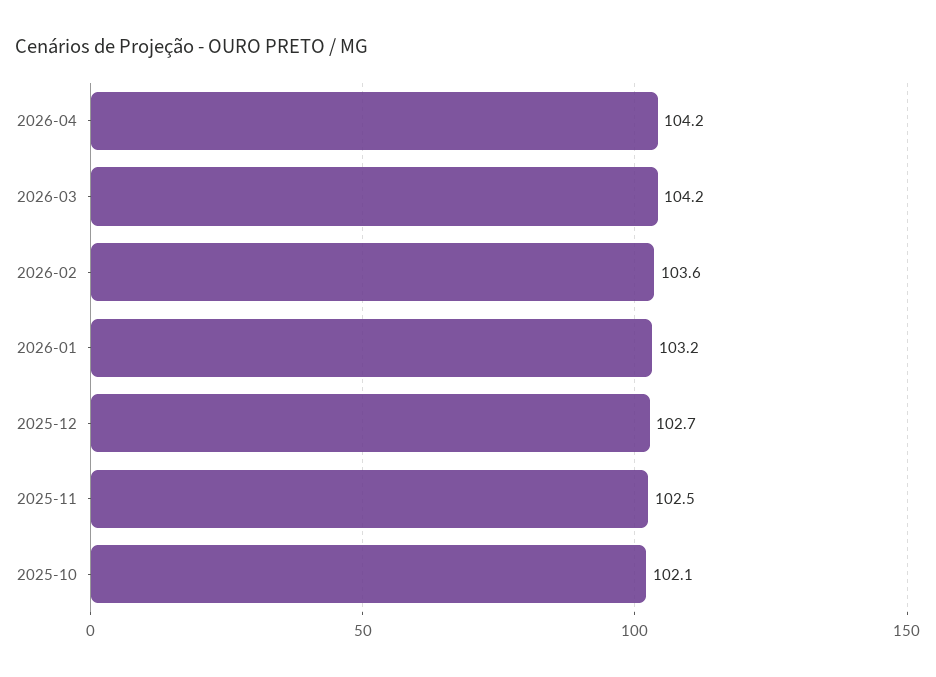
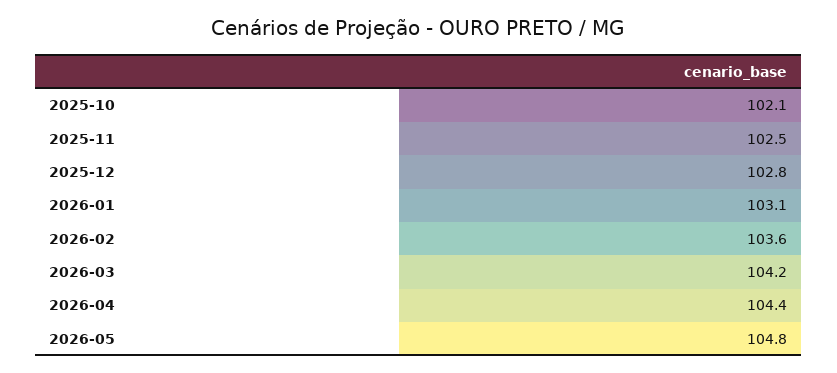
2026-04: 104.2 -> 104.4
2026-01: 103.2 -> 103.1
2025-12: 102.7 -> 102.8
2026-05: none -> 104.8

